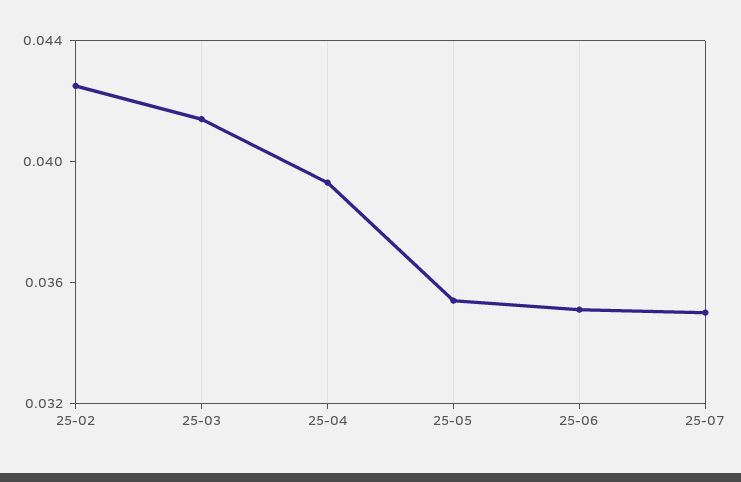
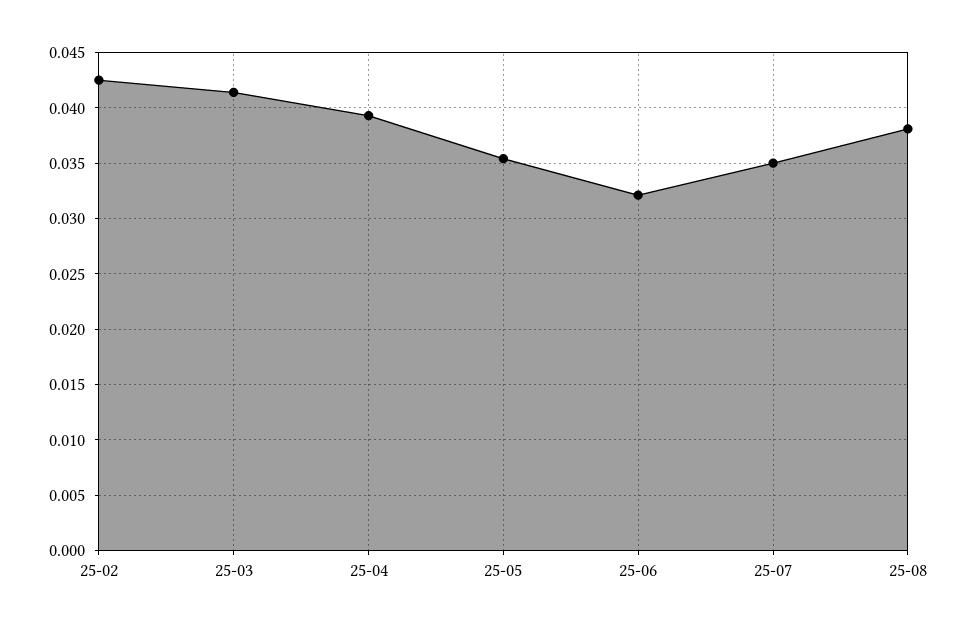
25-06: 0.035 -> 0.032
25-08: none -> 0.038

